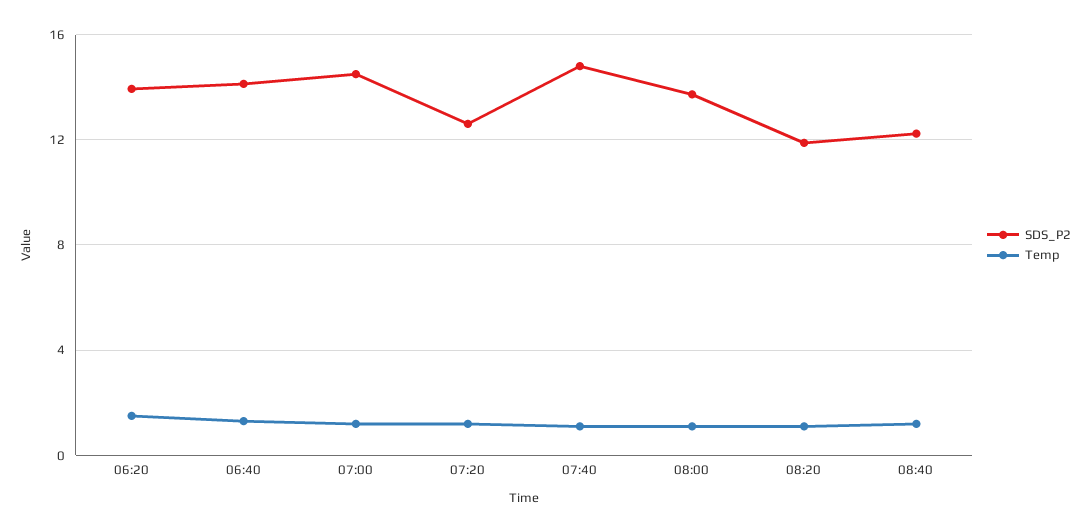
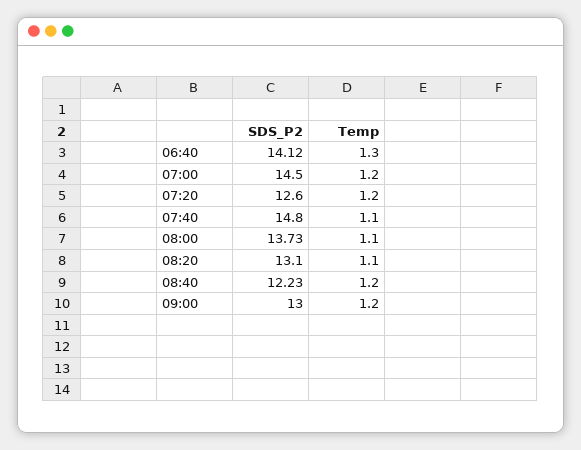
SDS_P2, 06:20: 14 -> none
Temp, 06:20: 1.5 -> none
SDS_P2, 08:20: 12 -> 13.1
SDS_P2, 09:00: none -> 13
Temp, 09:00: none -> 1.2

